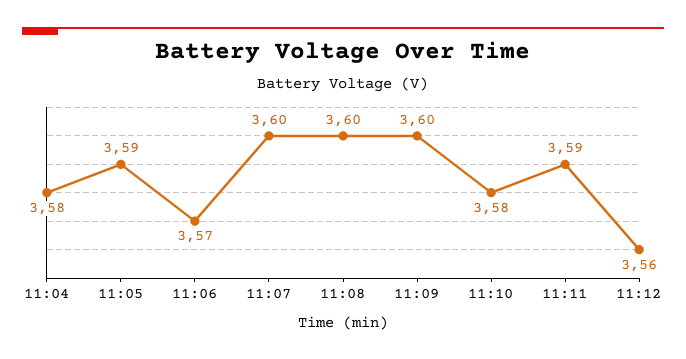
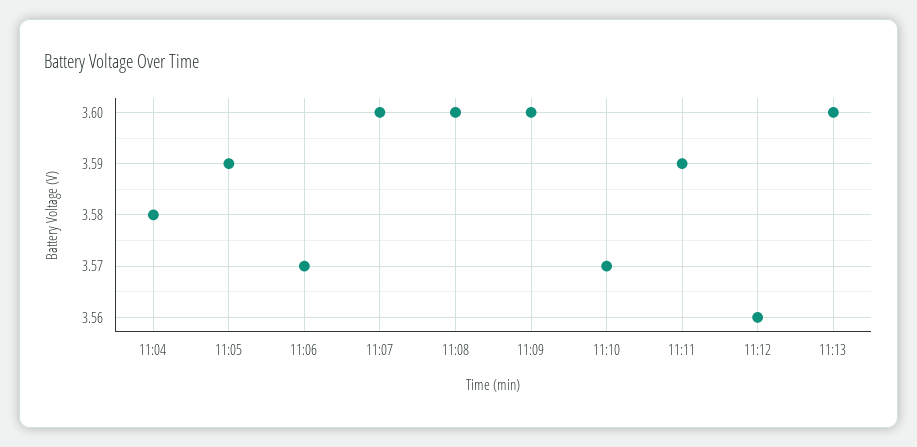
11:10: 3.58 -> 3.57
11:13: none -> 3.6

